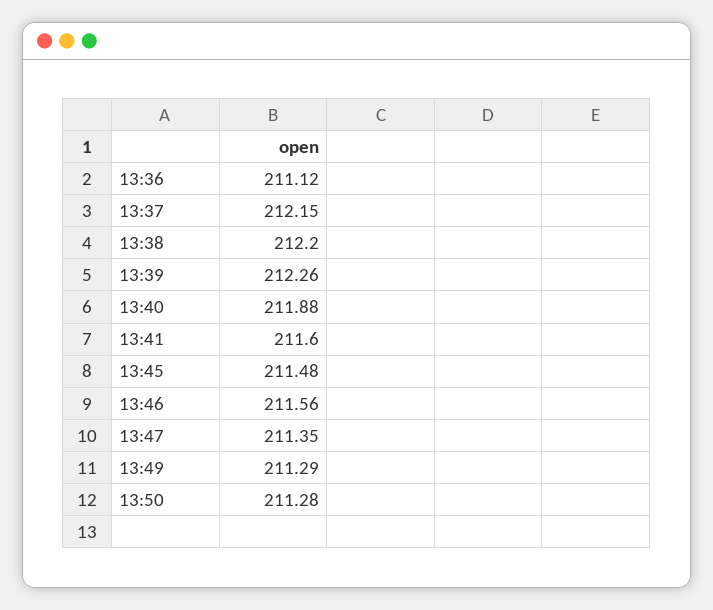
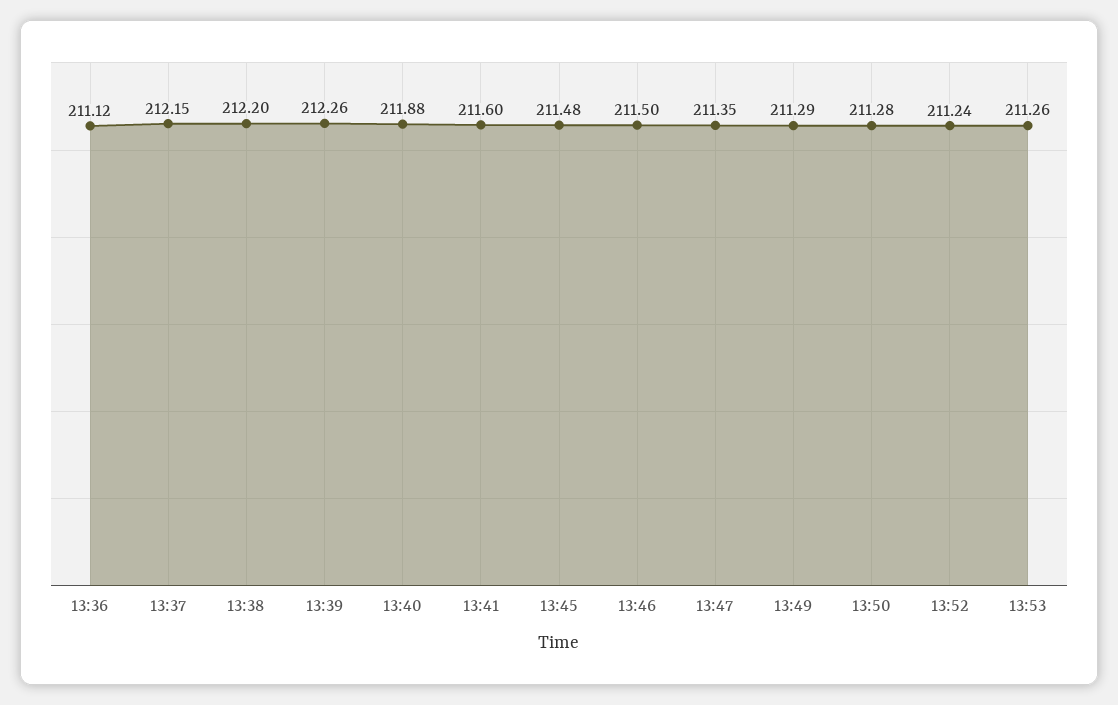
13:46: 211.56 -> 211.5
13:52: none -> 211.24
13:53: none -> 211.26

